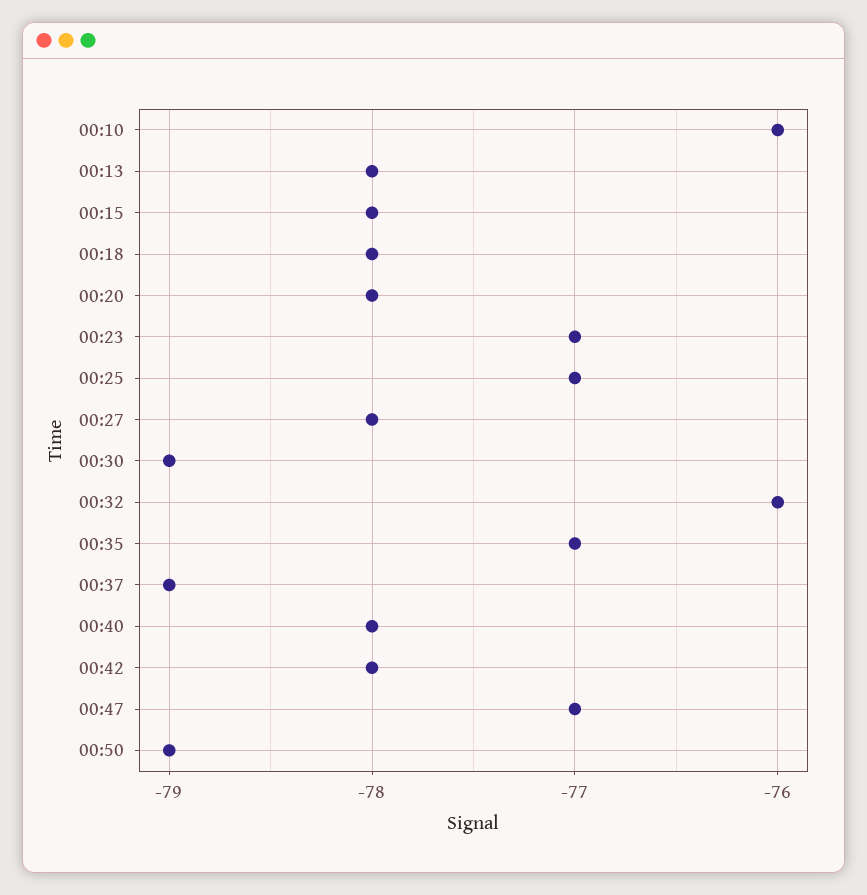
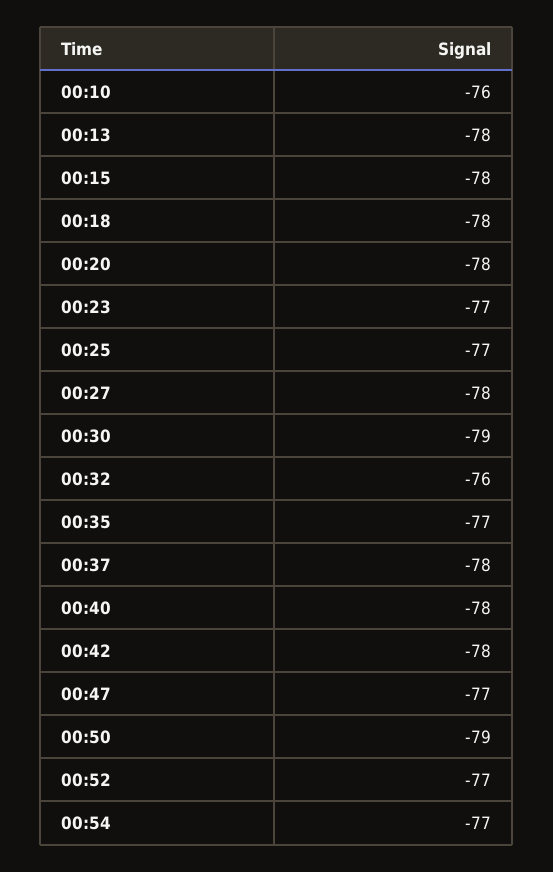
00:37: -79 -> -78
00:52: none -> -77
00:54: none -> -77

